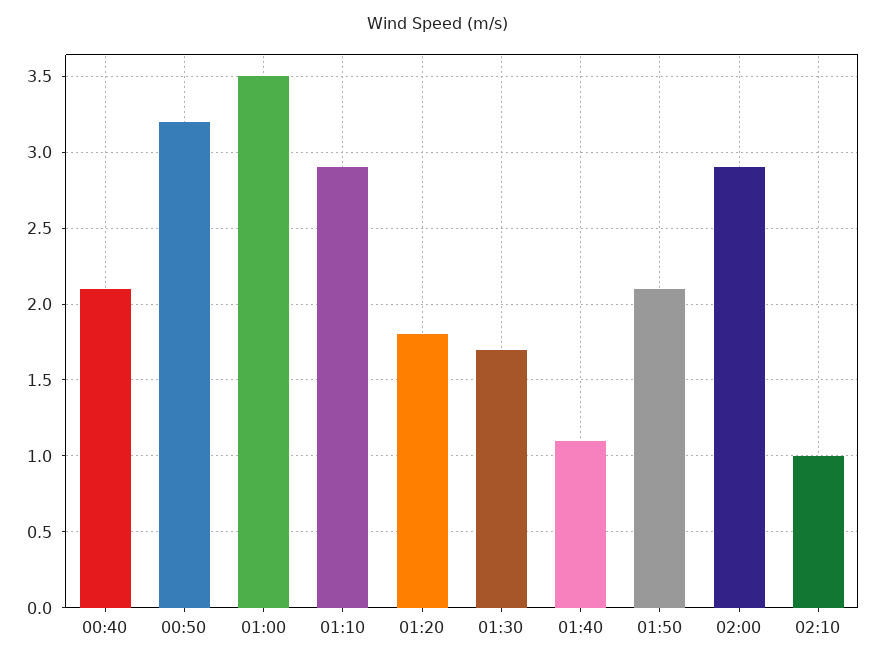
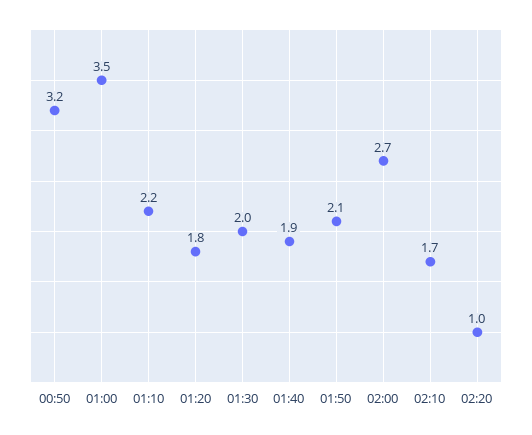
00:40: 2.1 -> none
01:10: 2.9 -> 2.2
01:30: 1.7 -> 2
01:40: 1.1 -> 1.9
02:00: 2.9 -> 2.7
02:10: 1 -> 1.7
02:20: none -> 1

